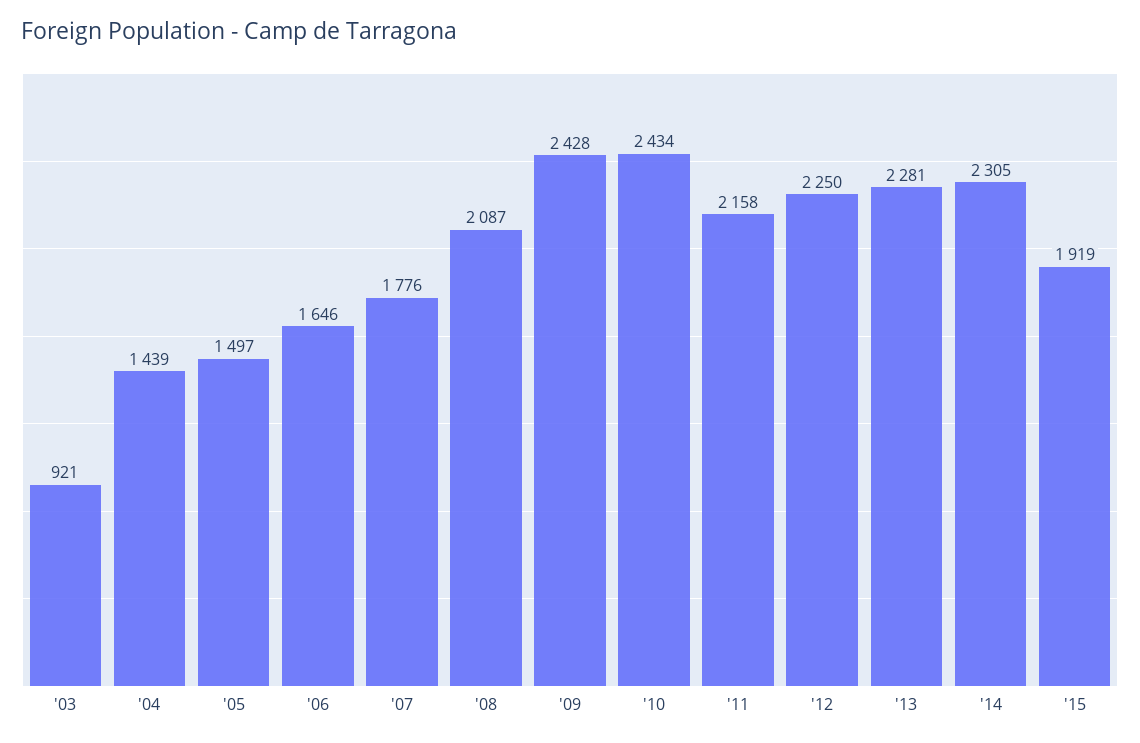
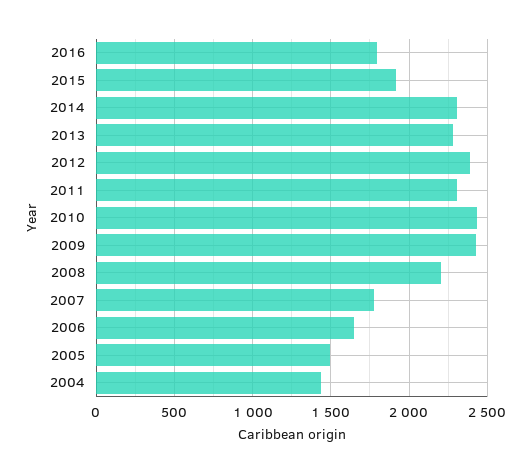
'03: 921 -> none
'08: 2087 -> 2200
'11: 2158 -> 2300
'12: 2250 -> 2400
2016: none -> 1800

